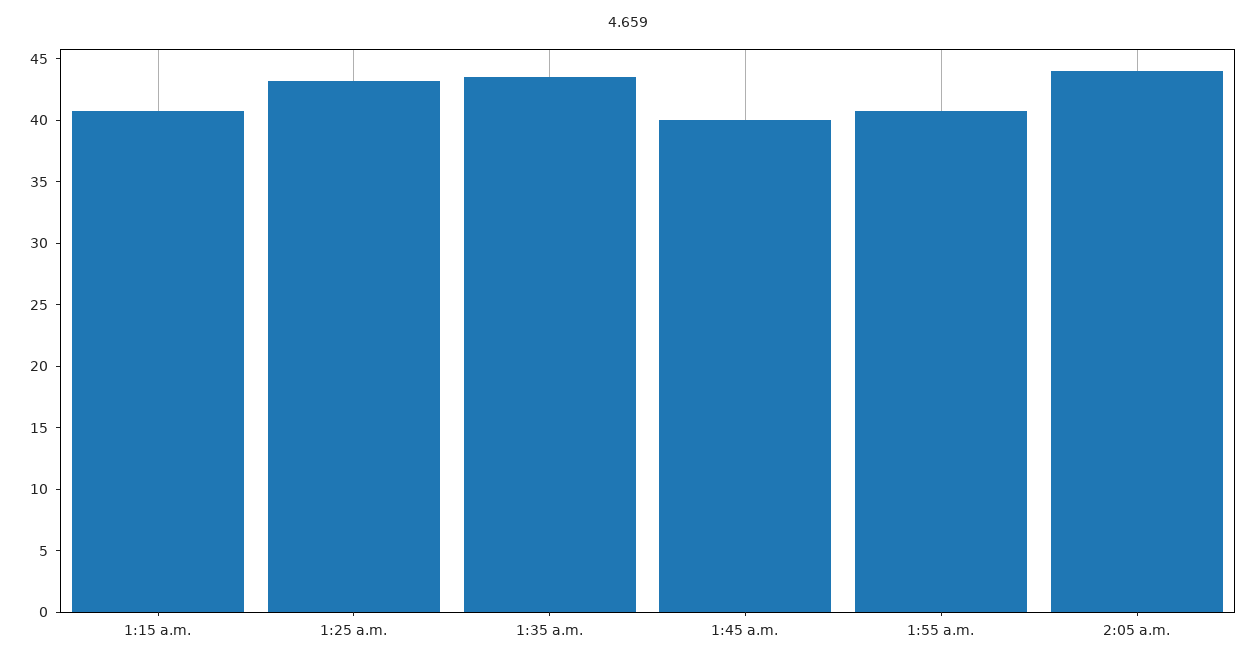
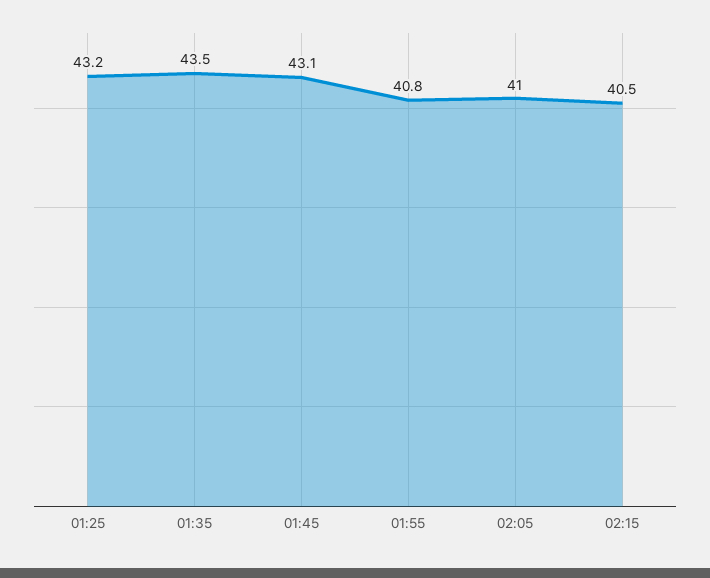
1:15 a.m.: 41 -> none
1:45 a.m.: 40 -> 43.1
2:05 a.m.: 44 -> 41
02:15: none -> 40.5

